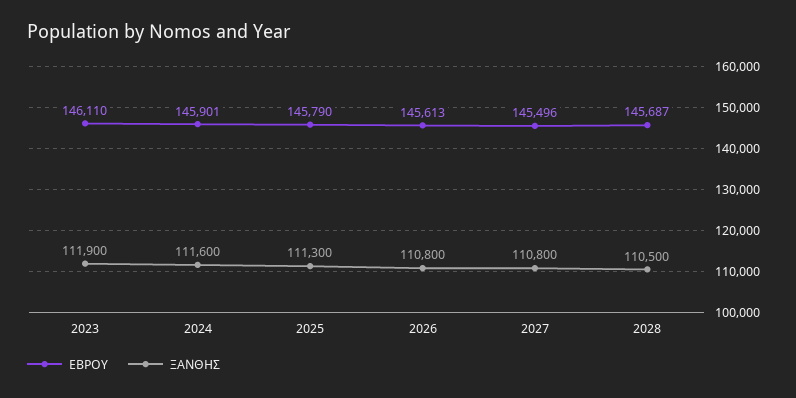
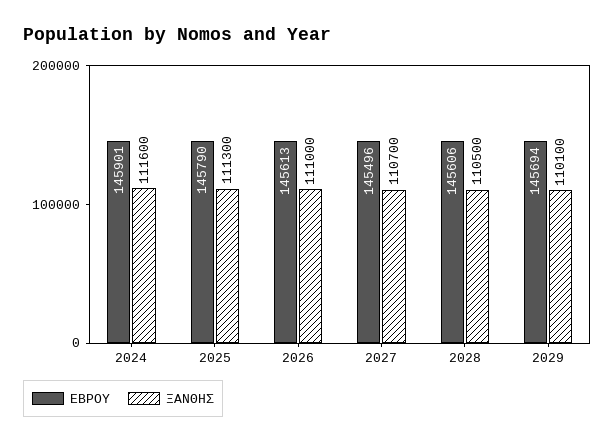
ΕΒΡΟΥ, 2023: 146110 -> none
ΞΑΝΘΗΣ, 2023: 111900 -> none
ΞΑΝΘΗΣ, 2026: 110800 -> 111000
ΞΑΝΘΗΣ, 2027: 110800 -> 110700
ΕΒΡΟΥ, 2028: 145687 -> 145606
ΕΒΡΟΥ, 2029: none -> 145694
ΞΑΝΘΗΣ, 2029: none -> 110100

